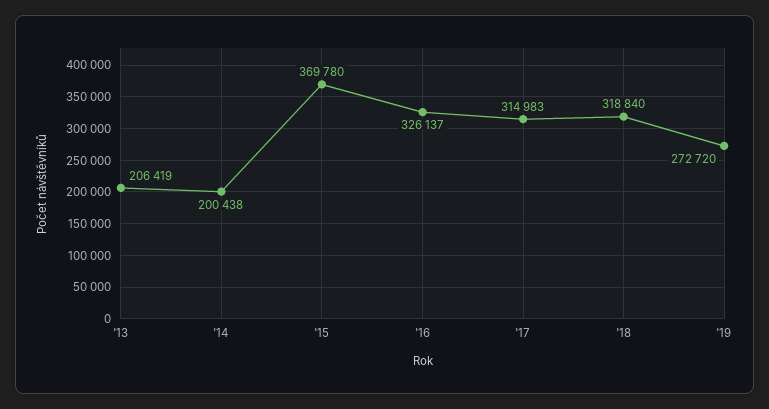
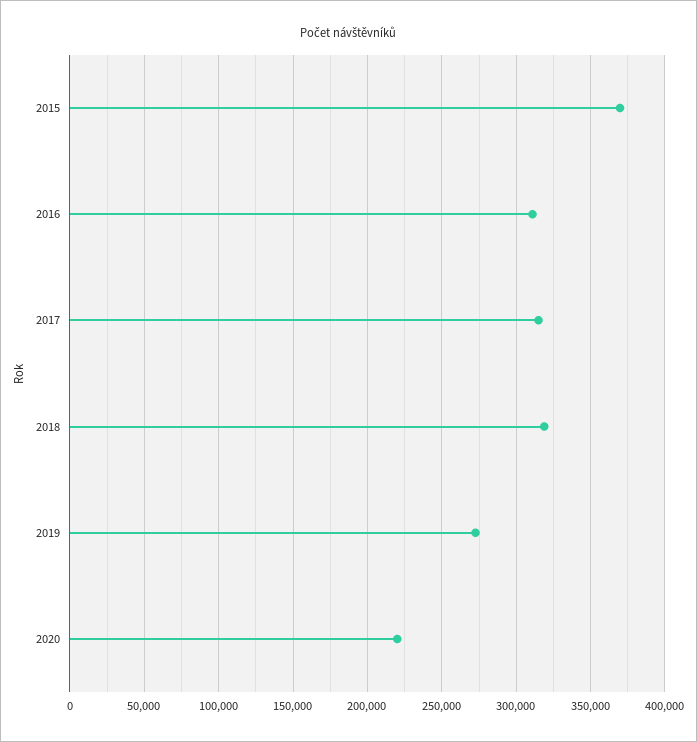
'13: 206419 -> none
'14: 200438 -> none
'16: 326137 -> 310000
2020: none -> 220000

